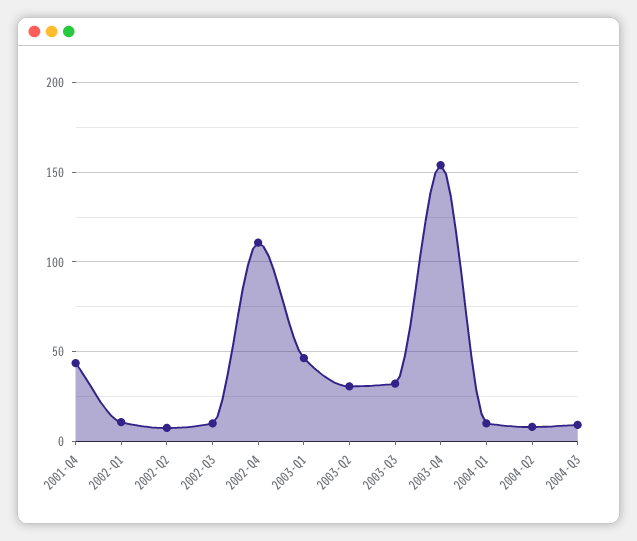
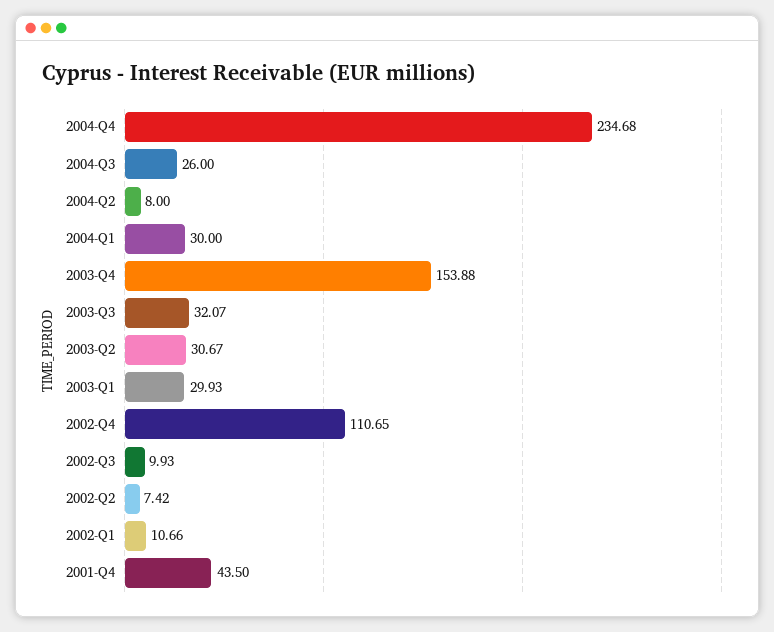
2003-Q1: 45 -> 29.93
2004-Q1: 10 -> 30
2004-Q3: 10 -> 26
2004-Q4: none -> 234.68

